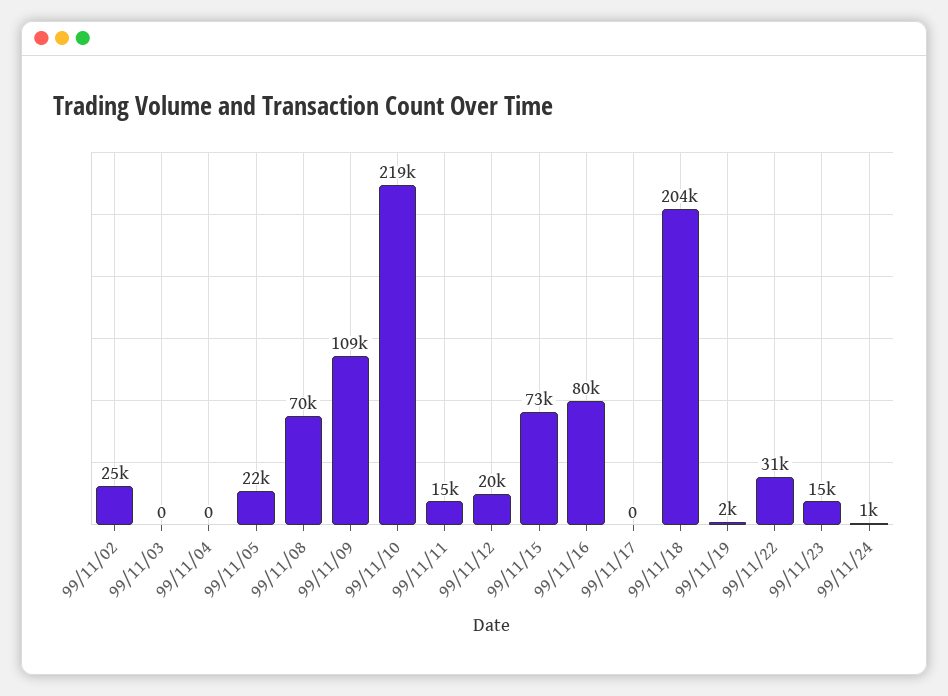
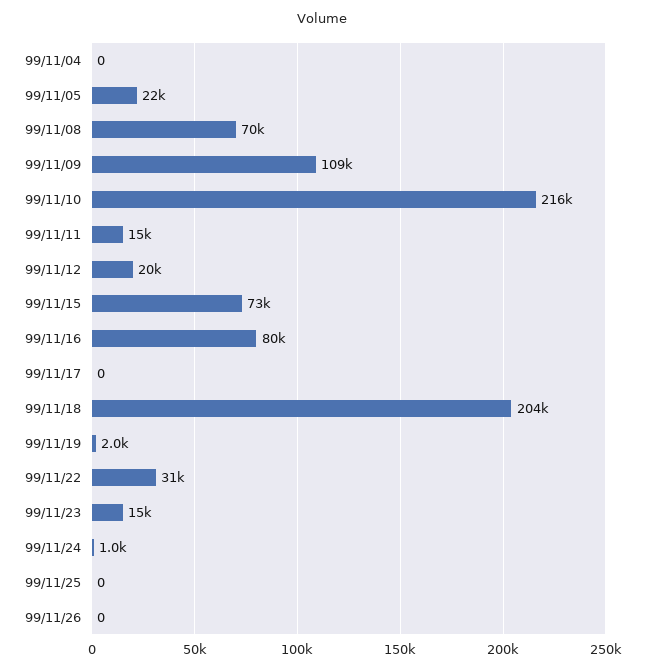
99/11/02: 25000 -> none
99/11/03: 0 -> none
99/11/10: 219000 -> 216000
99/11/25: none -> 0
99/11/26: none -> 0

